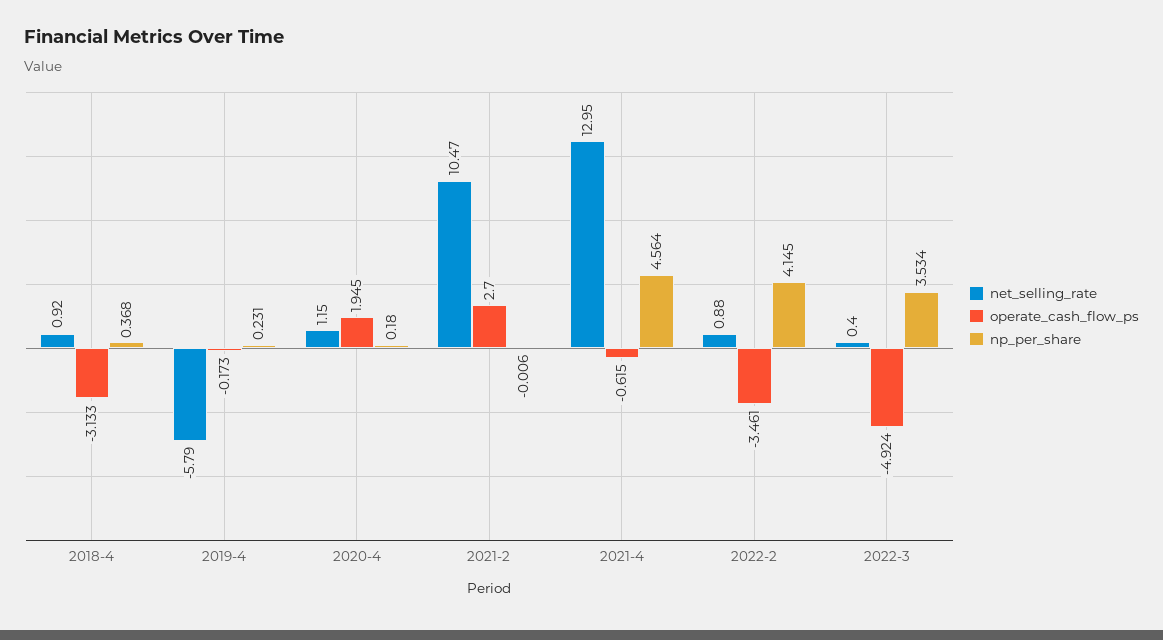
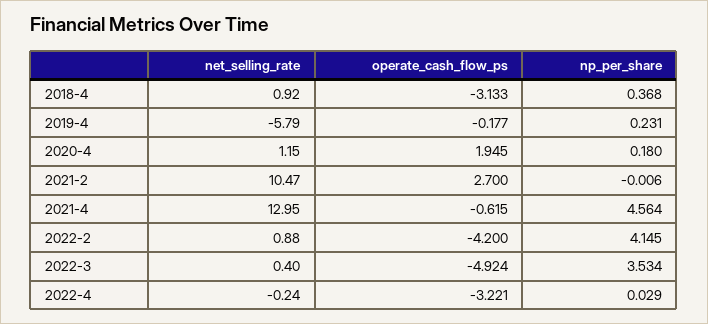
operate_cash_flow_ps, 2019-4: -0.173 -> -0.177
operate_cash_flow_ps, 2022-2: -3.461 -> -4.2
net_selling_rate, 2022-4: none -> -0.24
operate_cash_flow_ps, 2022-4: none -> -3.221
np_per_share, 2022-4: none -> 0.029

